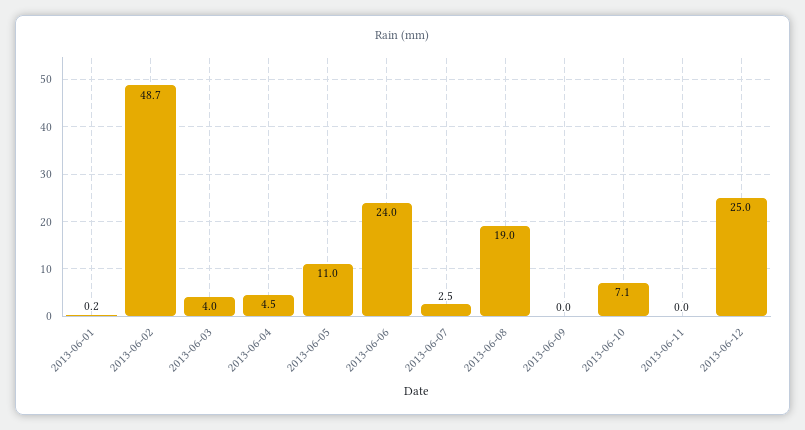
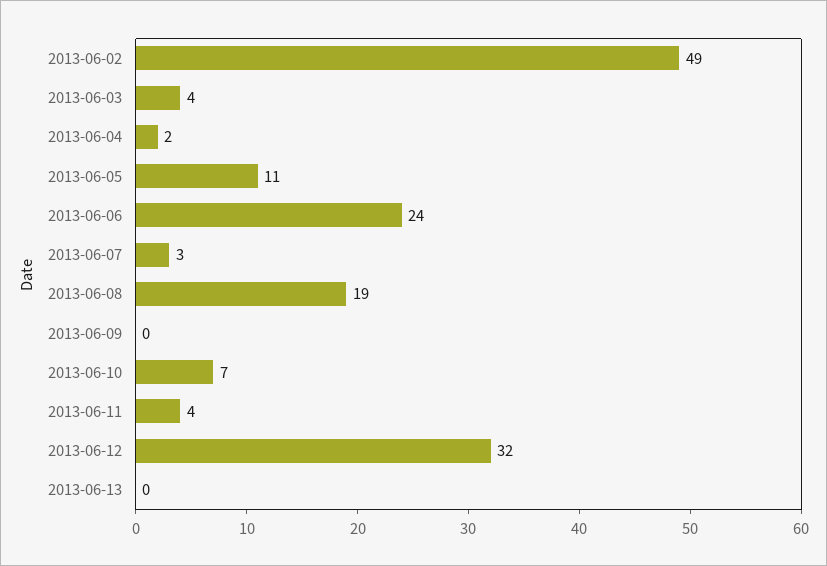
2013-06-01: 0.2 -> none
2013-06-04: 4.5 -> 2
2013-06-11: 0 -> 4
2013-06-12: 25 -> 32
2013-06-13: none -> 0

